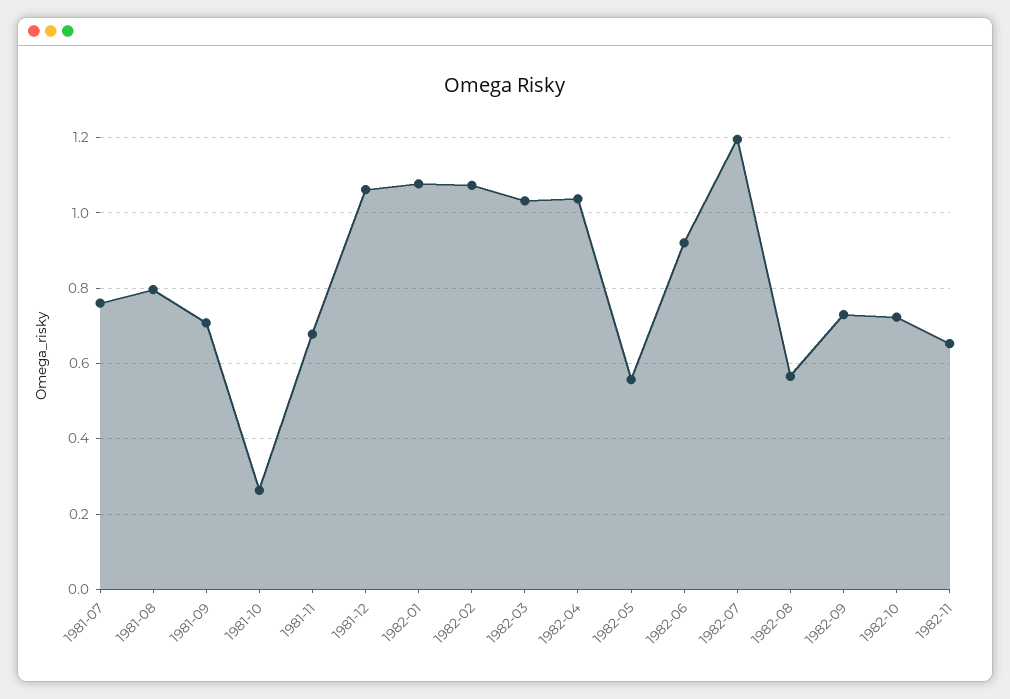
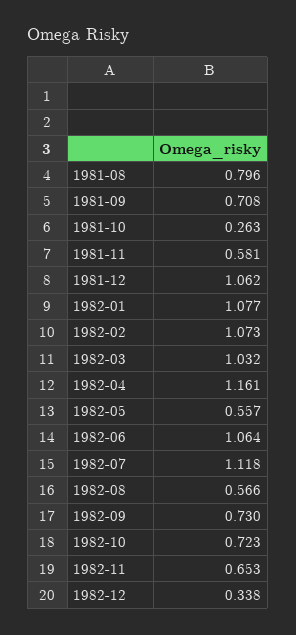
1981-07: 0.76 -> none
1981-11: 0.68 -> 0.581
1982-04: 1.04 -> 1.161
1982-06: 0.92 -> 1.064
1982-07: 1.2 -> 1.118
1982-12: none -> 0.338

